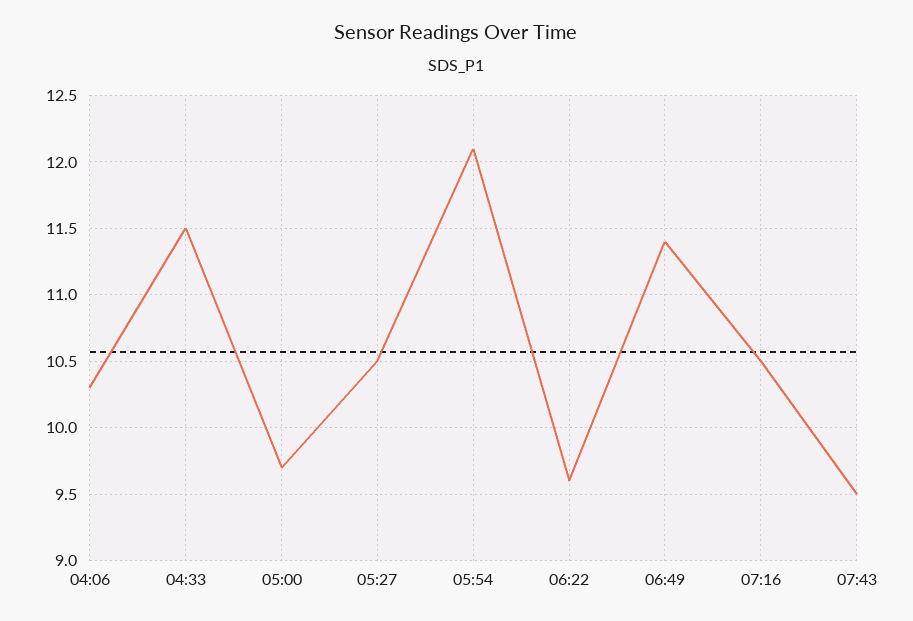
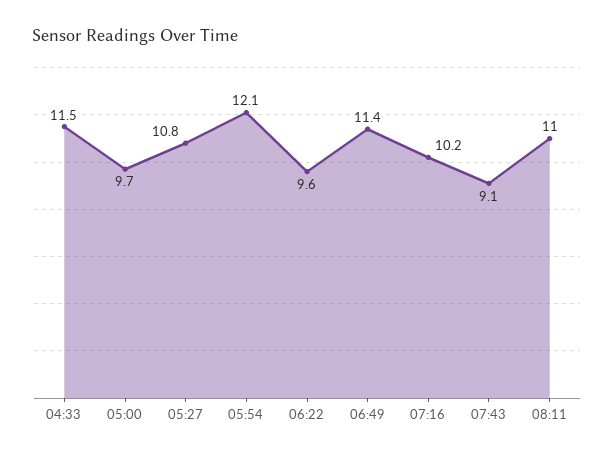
04:06: 10.3 -> none
05:27: 10.5 -> 10.8
07:16: 10.5 -> 10.2
07:43: 9.5 -> 9.1
08:11: none -> 11

